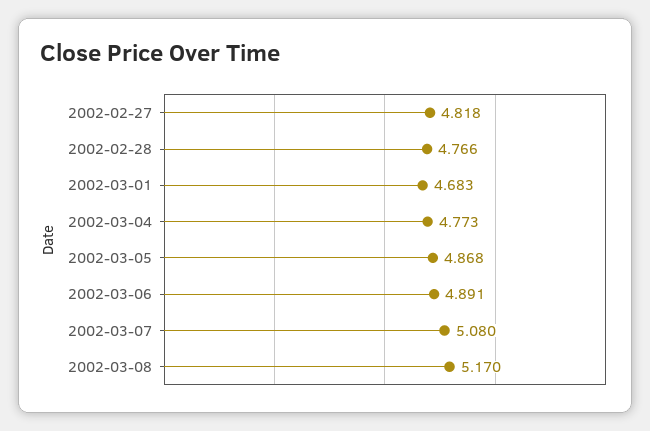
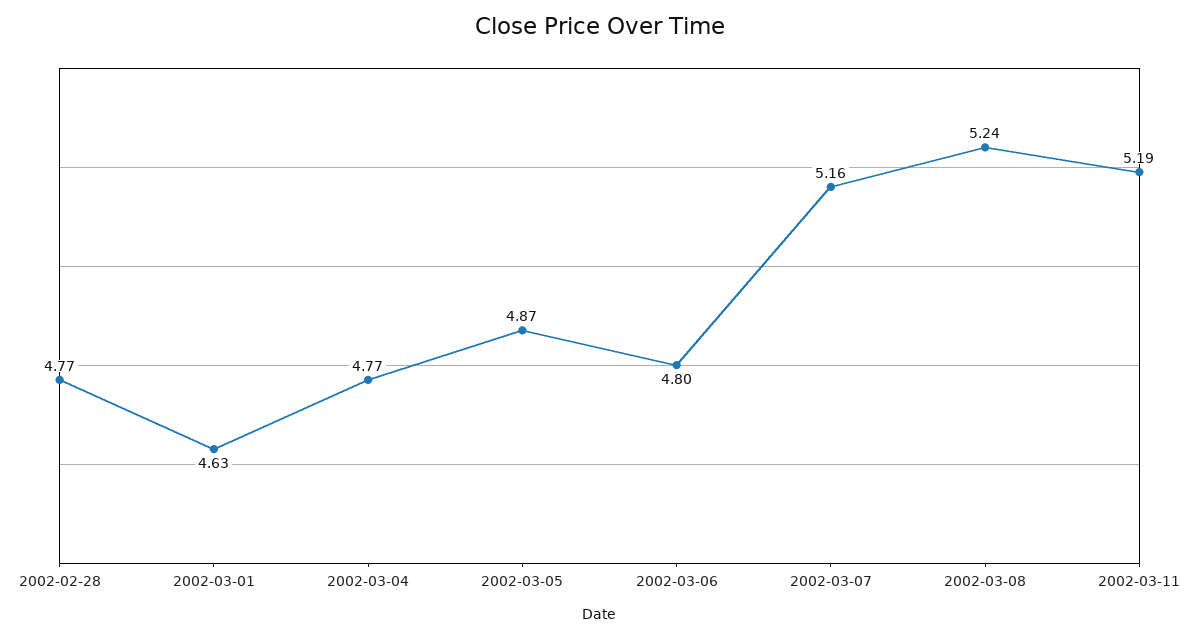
2002-02-27: 4.818 -> none
2002-03-01: 4.683 -> 4.63
2002-03-06: 4.891 -> 4.8
2002-03-07: 5.08 -> 5.16
2002-03-08: 5.17 -> 5.24
2002-03-11: none -> 5.19

